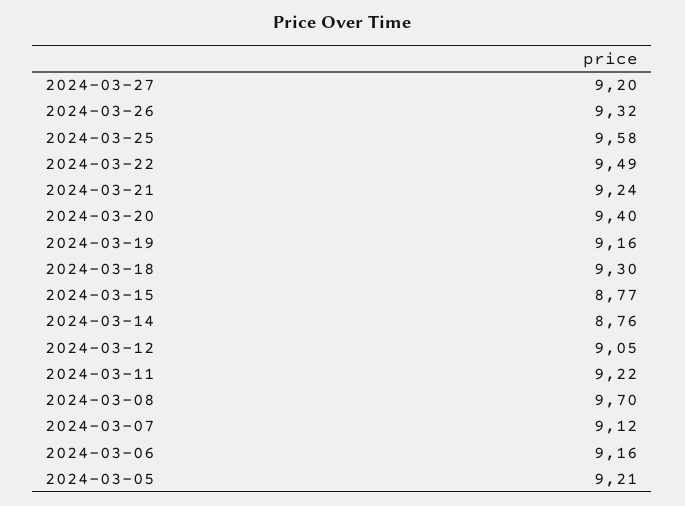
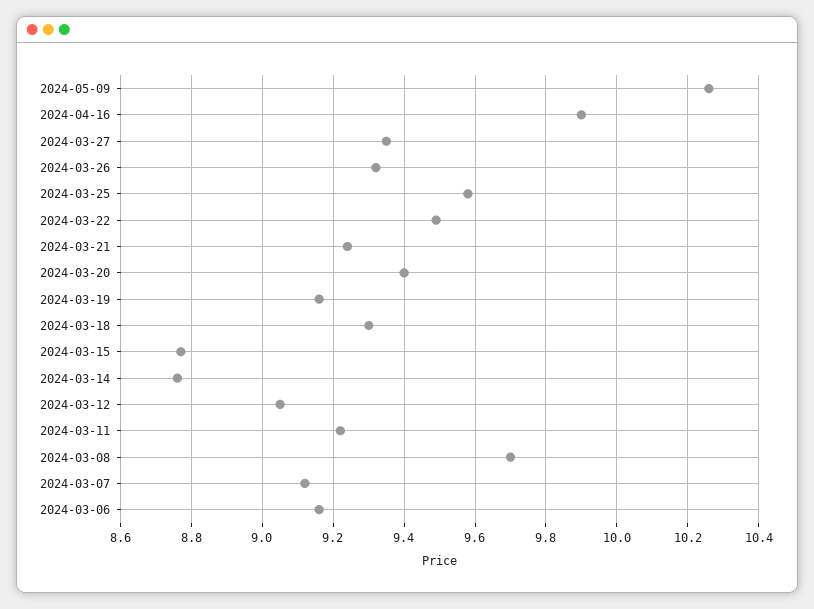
2024-03-27: 9.2 -> 9.35
2024-03-05: 9.21 -> none
2024-05-09: none -> 10.25
2024-04-16: none -> 9.9

